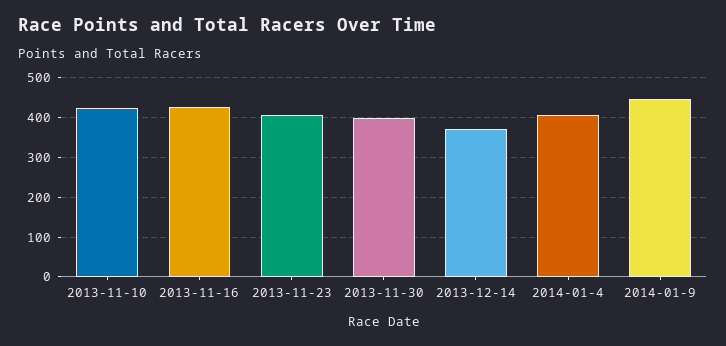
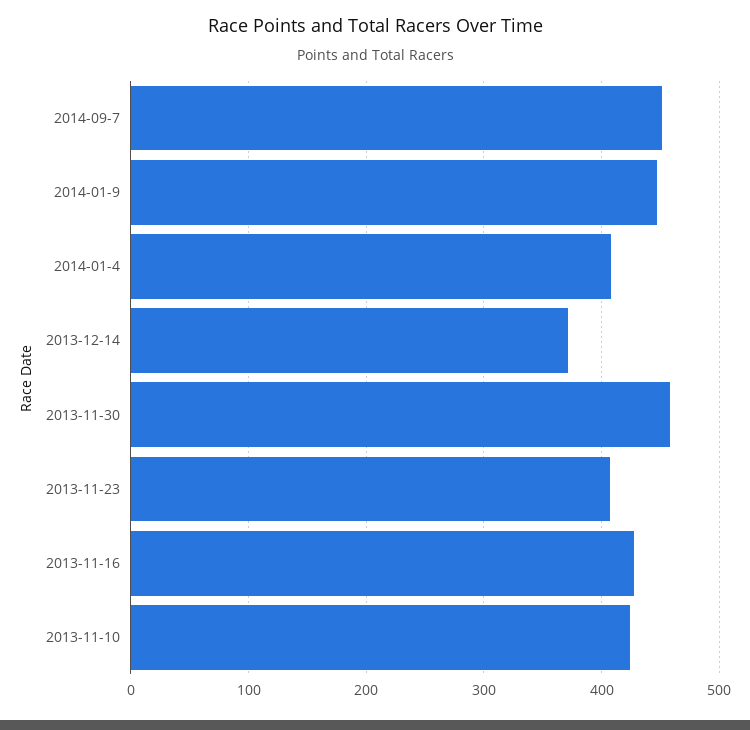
2013-11-30: 400 -> 460
2014-09-7: none -> 450

